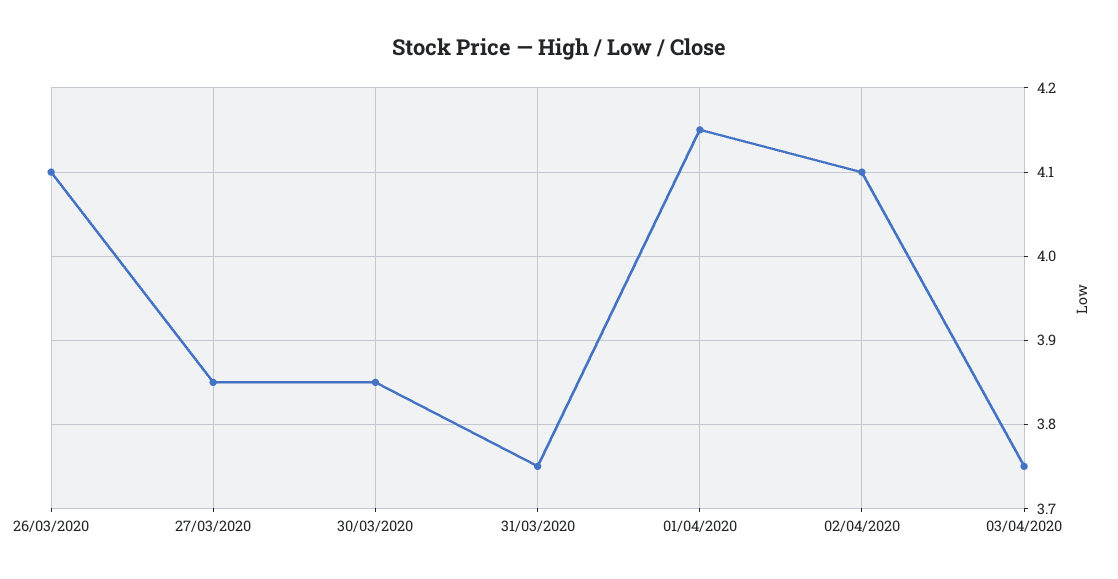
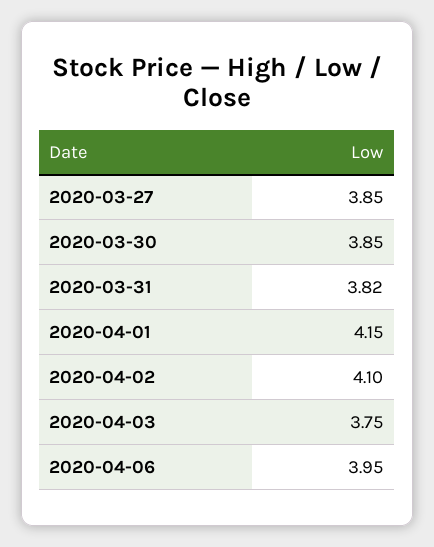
26/03/2020: 4.1 -> none
31/03/2020: 3.75 -> 3.82
2020-04-06: none -> 3.95

